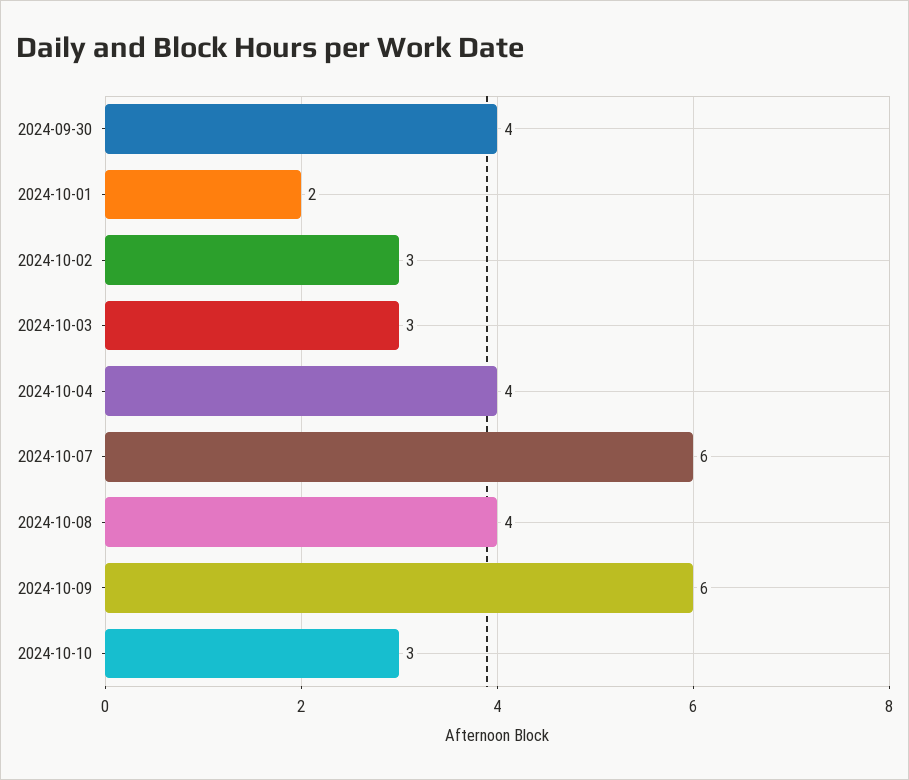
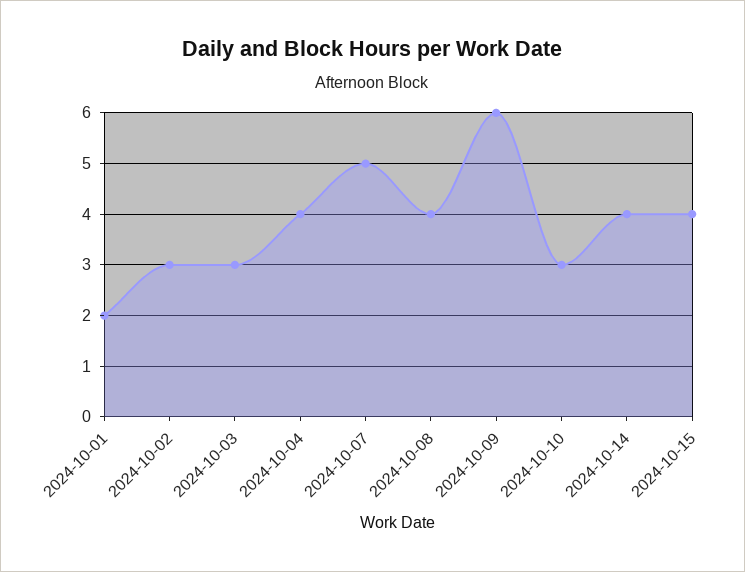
2024-09-30: 4 -> none
2024-10-07: 6 -> 5
2024-10-14: none -> 4
2024-10-15: none -> 4

